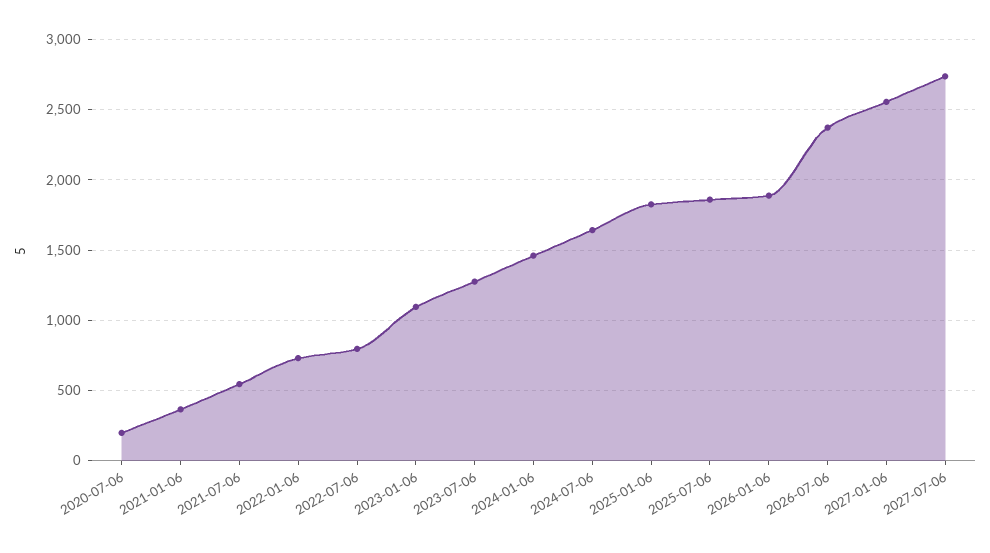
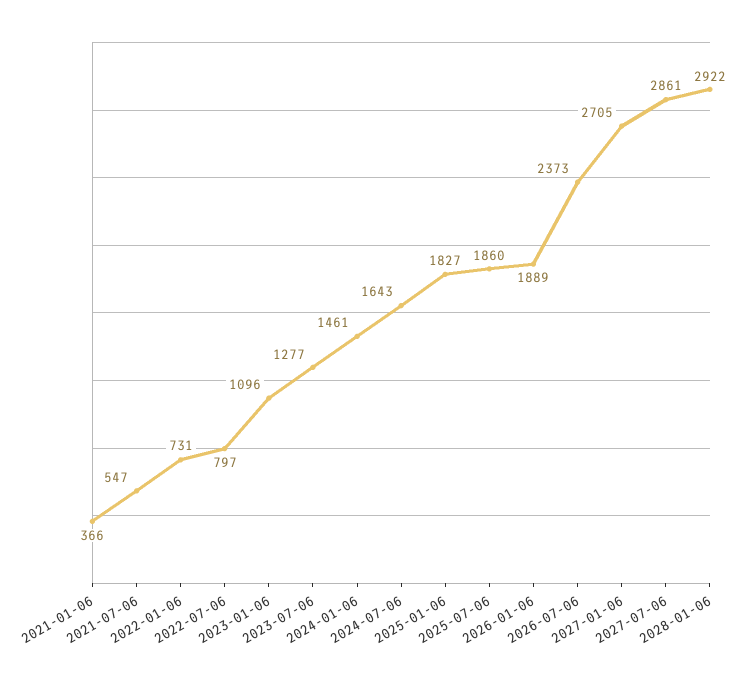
2020-07-06: 200 -> none
2027-01-06: 2550 -> 2705
2027-07-06: 2750 -> 2861
2028-01-06: none -> 2922

